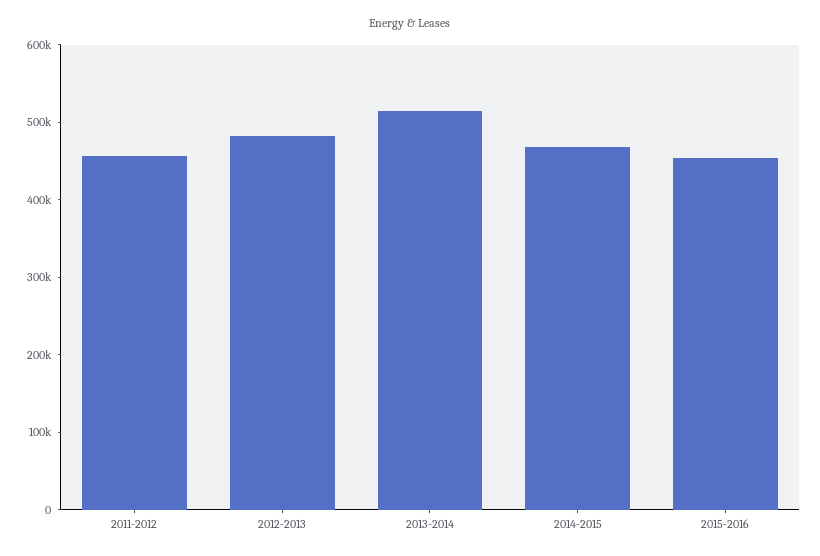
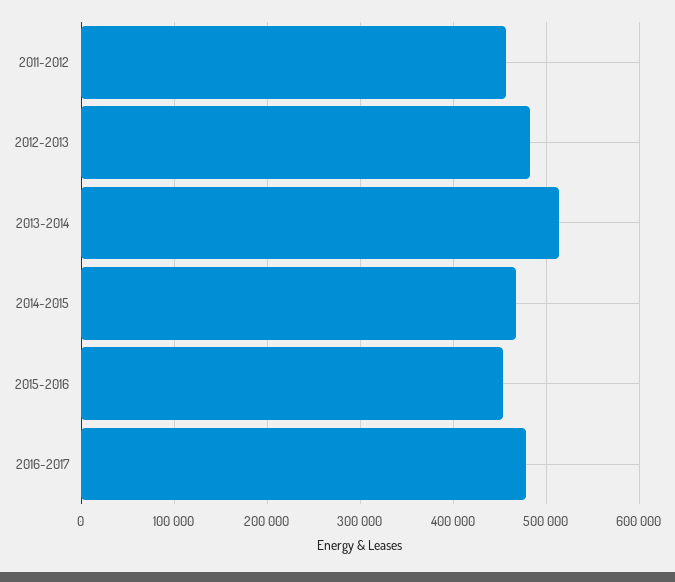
2016-2017: none -> 480000

